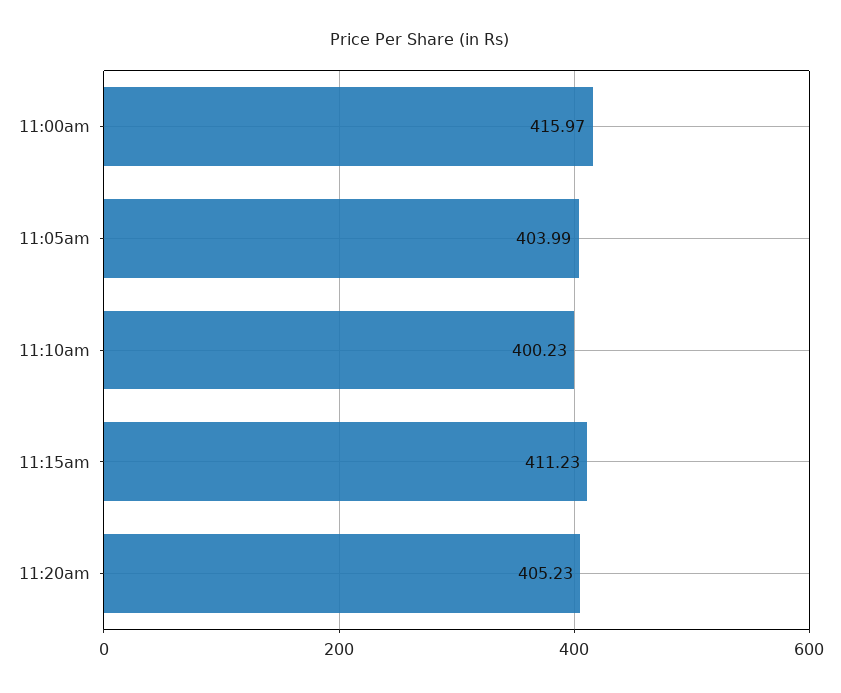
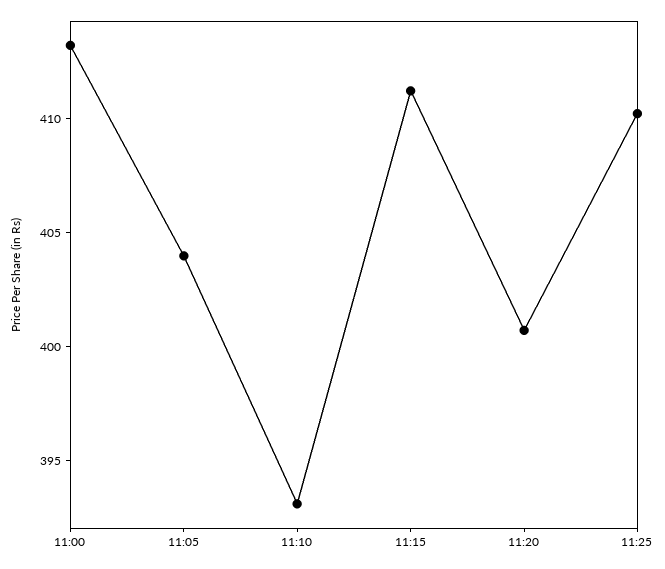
11:00am: 415.97 -> 413
11:10am: 400.23 -> 393
11:20am: 405.23 -> 401
11:25: none -> 410

